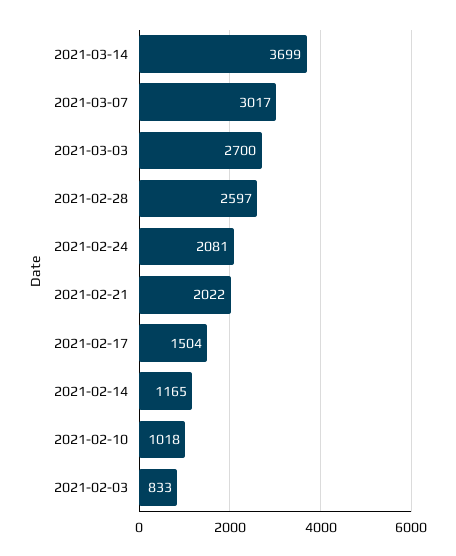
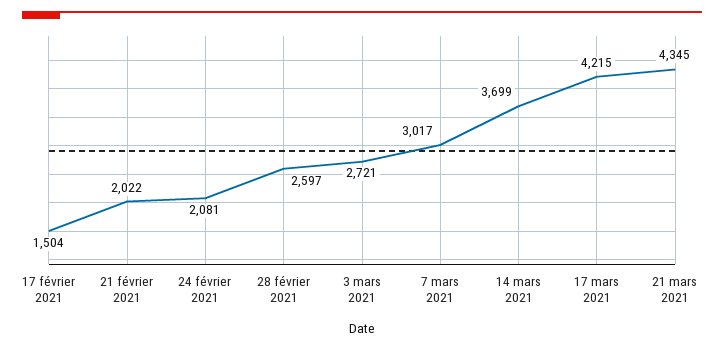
2021-03-03: 2700 -> 2721
2021-02-14: 1165 -> none
2021-02-10: 1018 -> none
2021-02-03: 833 -> none
17 mars 2021: none -> 4215
21 mars 2021: none -> 4345

